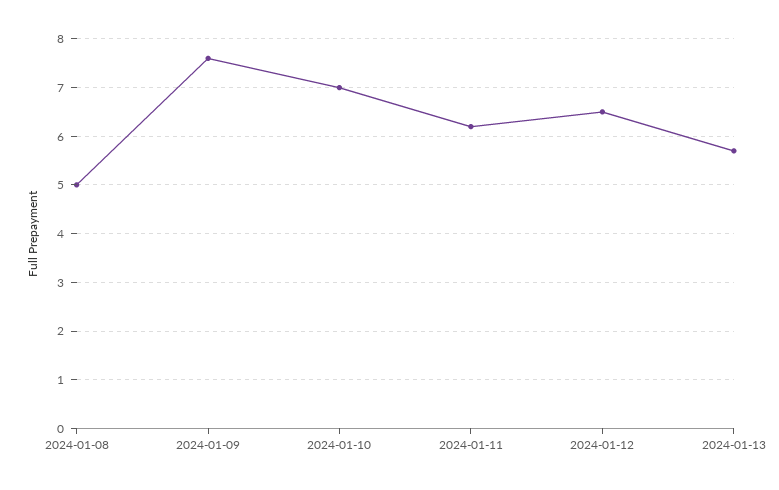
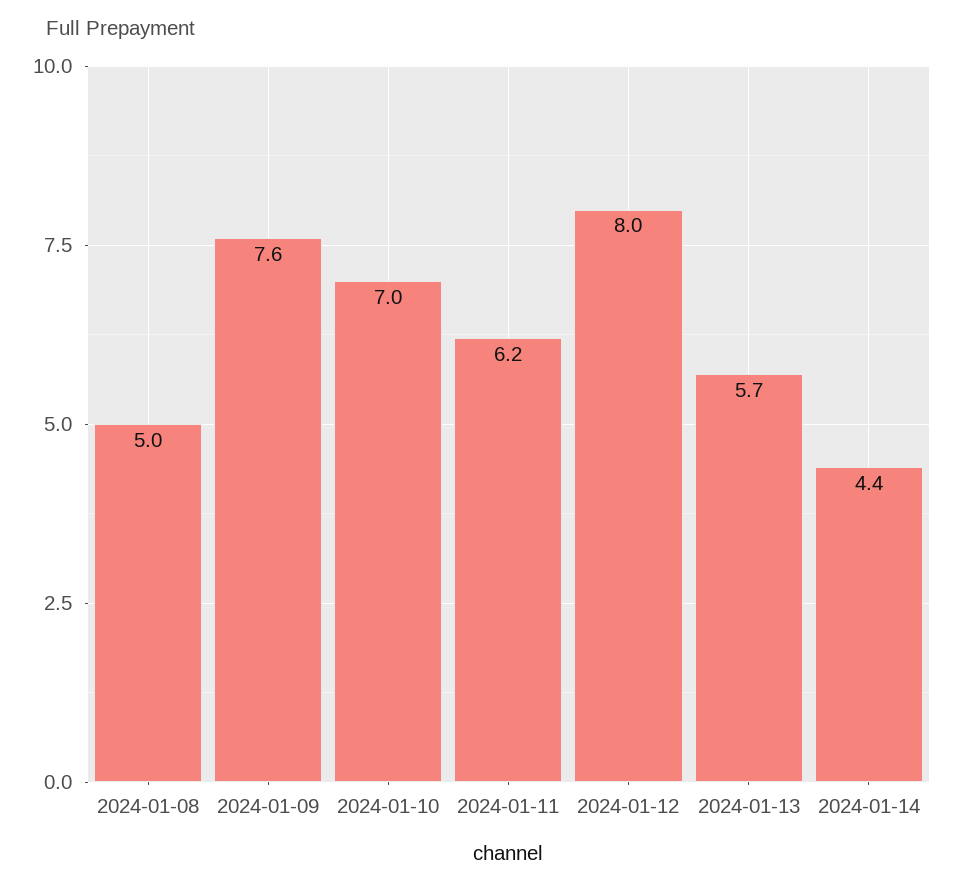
2024-01-12: 6.5 -> 8
2024-01-14: none -> 4.4

